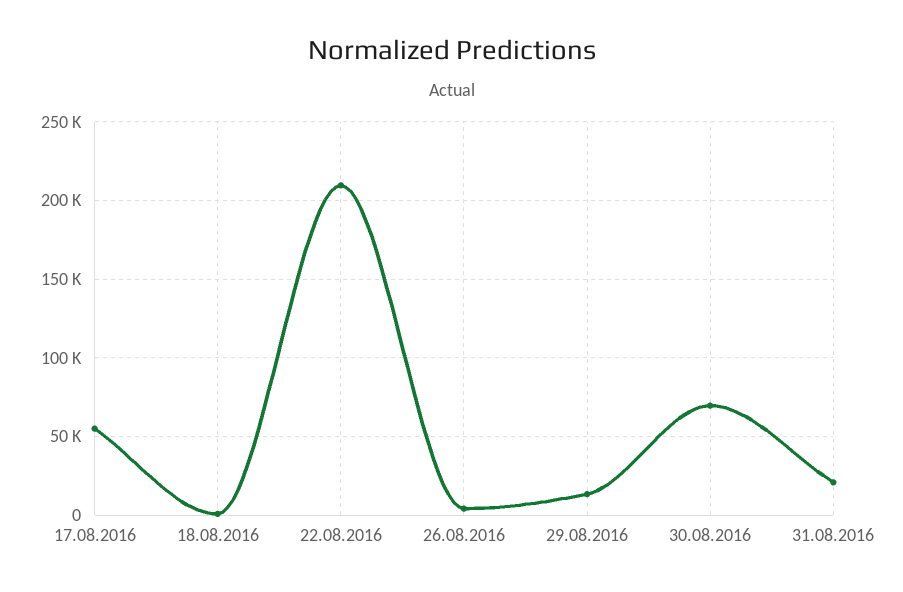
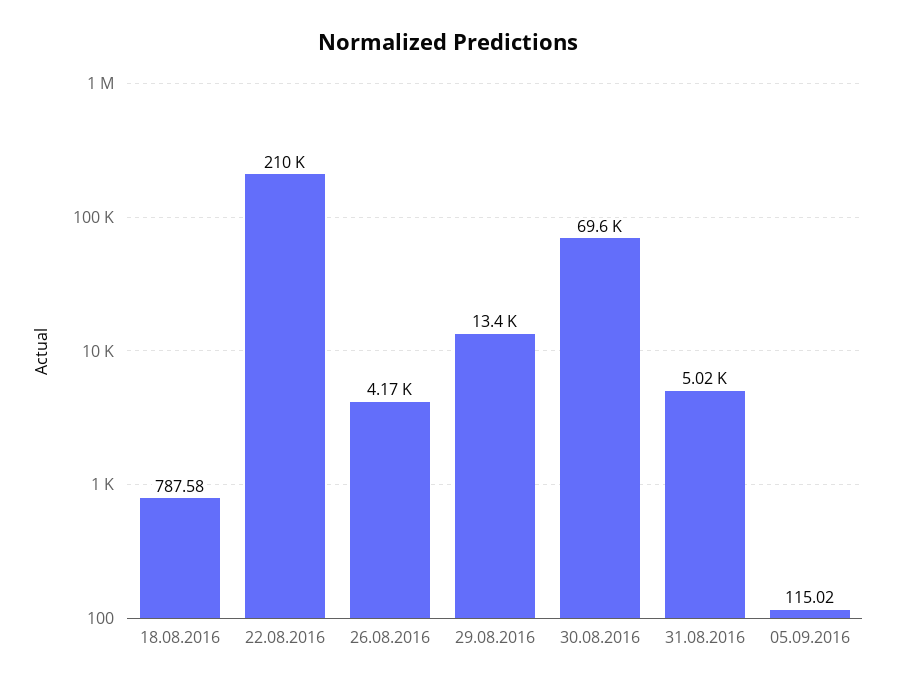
17.08.2016: 55000 -> none
31.08.2016: 20000 -> 5020
05.09.2016: none -> 115.02

